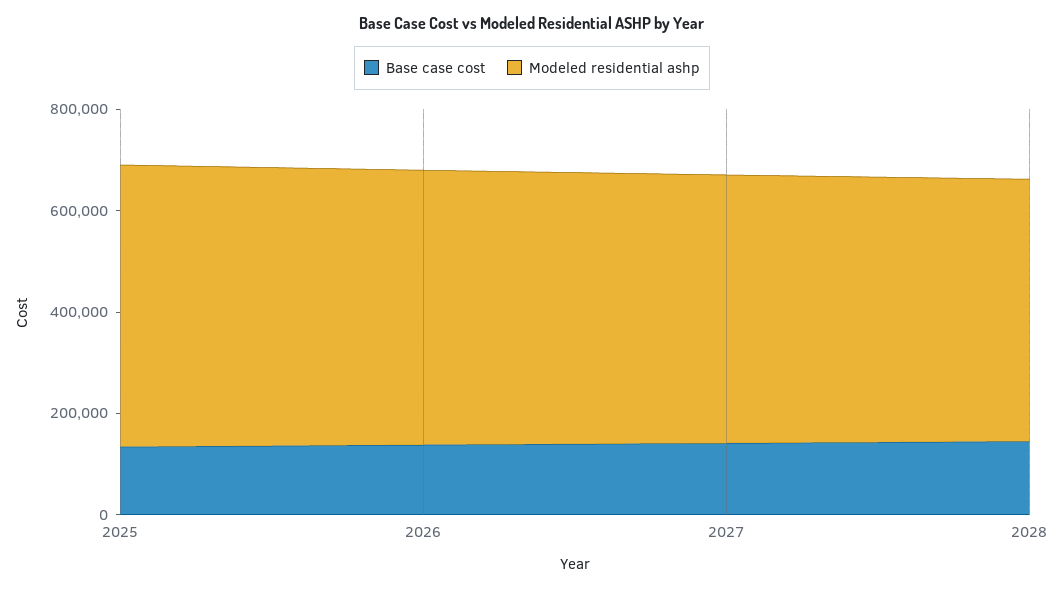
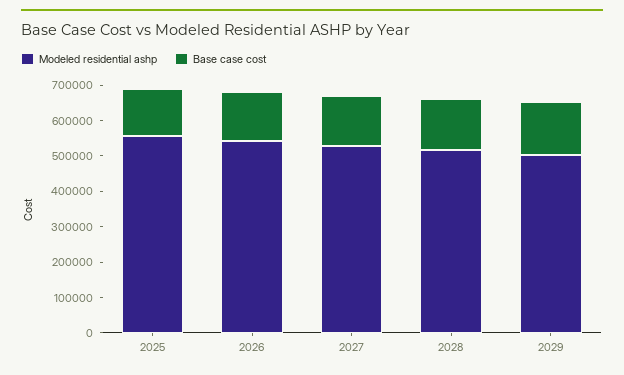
Modeled residential ashp, 2029: none -> 500000
Base case cost, 2029: none -> 150000

